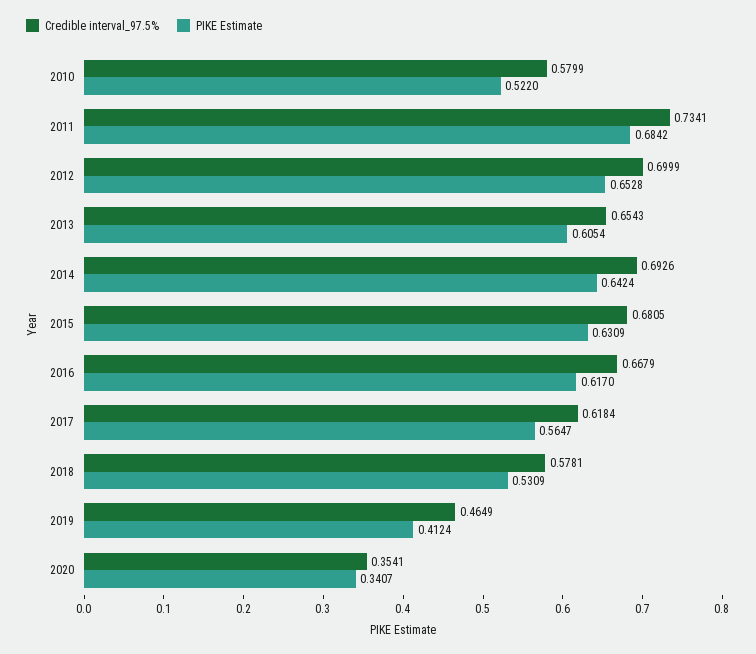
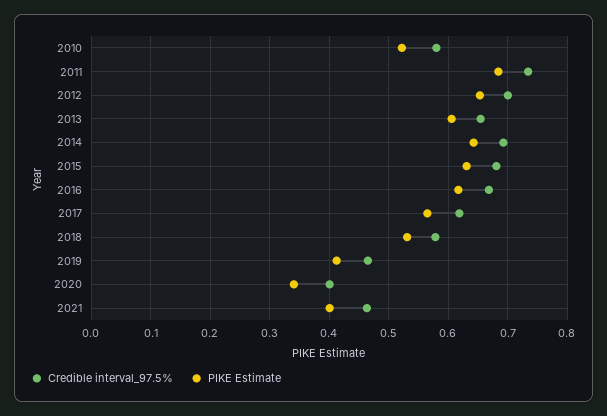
Credible interval_97.5%, 2020: 0.3541 -> 0.4
Credible interval_97.5%, 2021: none -> 0.46
PIKE Estimate, 2021: none -> 0.4

